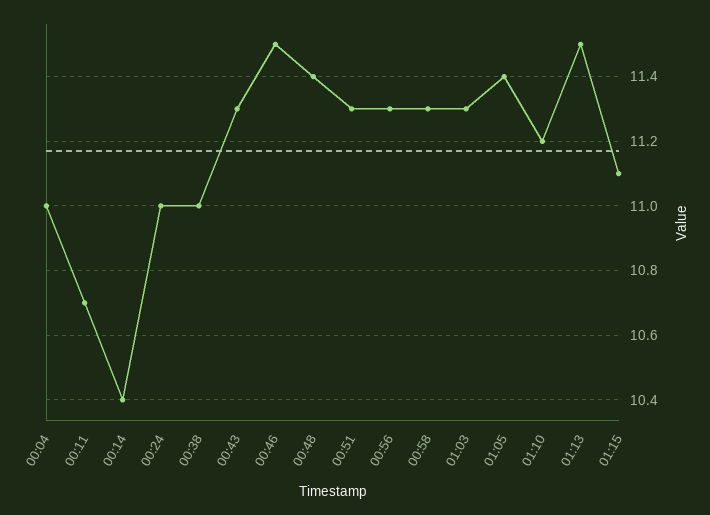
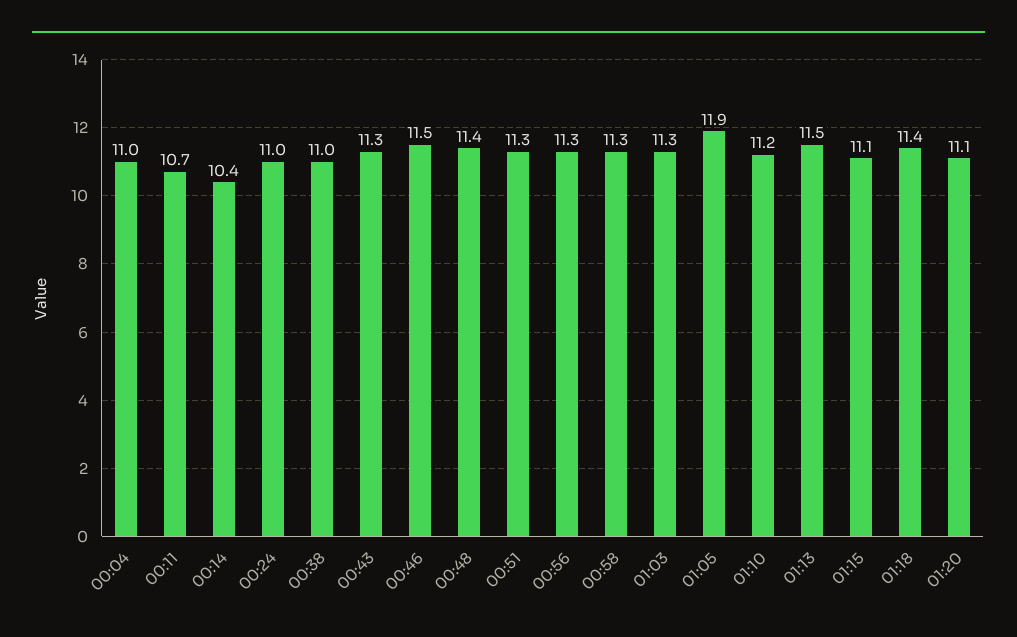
01:05: 11.4 -> 11.9
01:18: none -> 11.4
01:20: none -> 11.1

